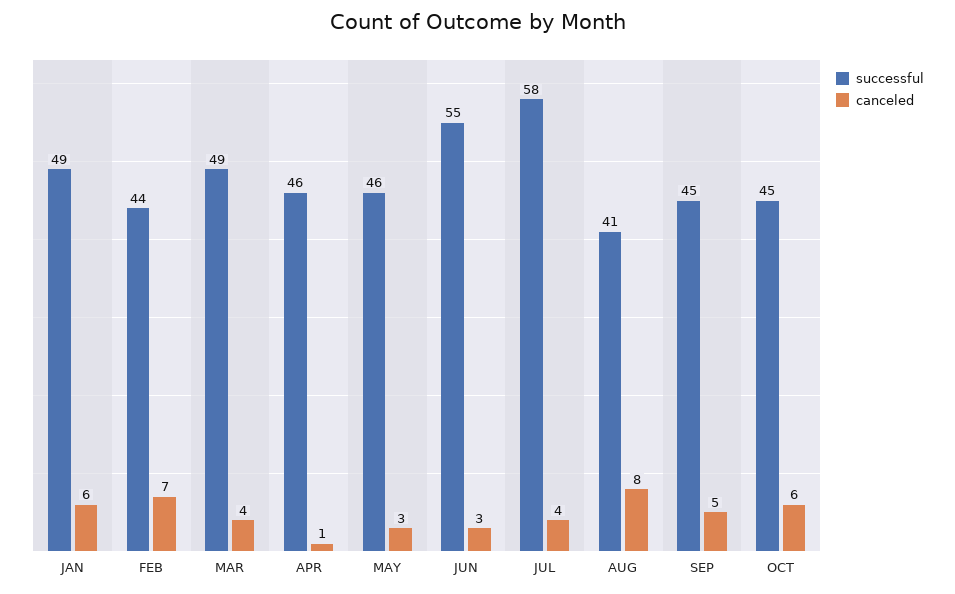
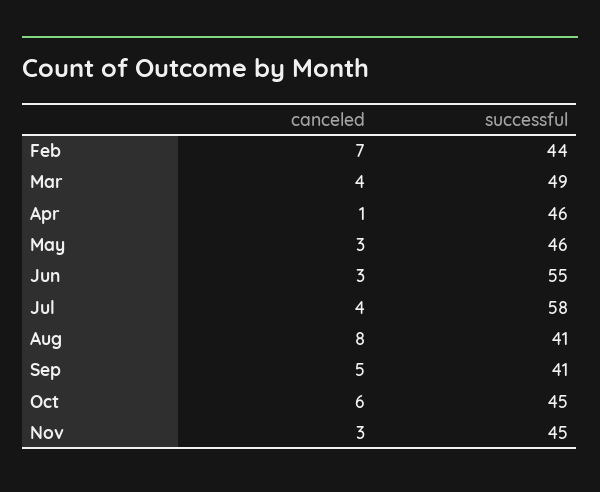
successful, JAN: 49 -> none
canceled, JAN: 6 -> none
successful, SEP: 45 -> 41
canceled, Nov: none -> 3
successful, Nov: none -> 45

